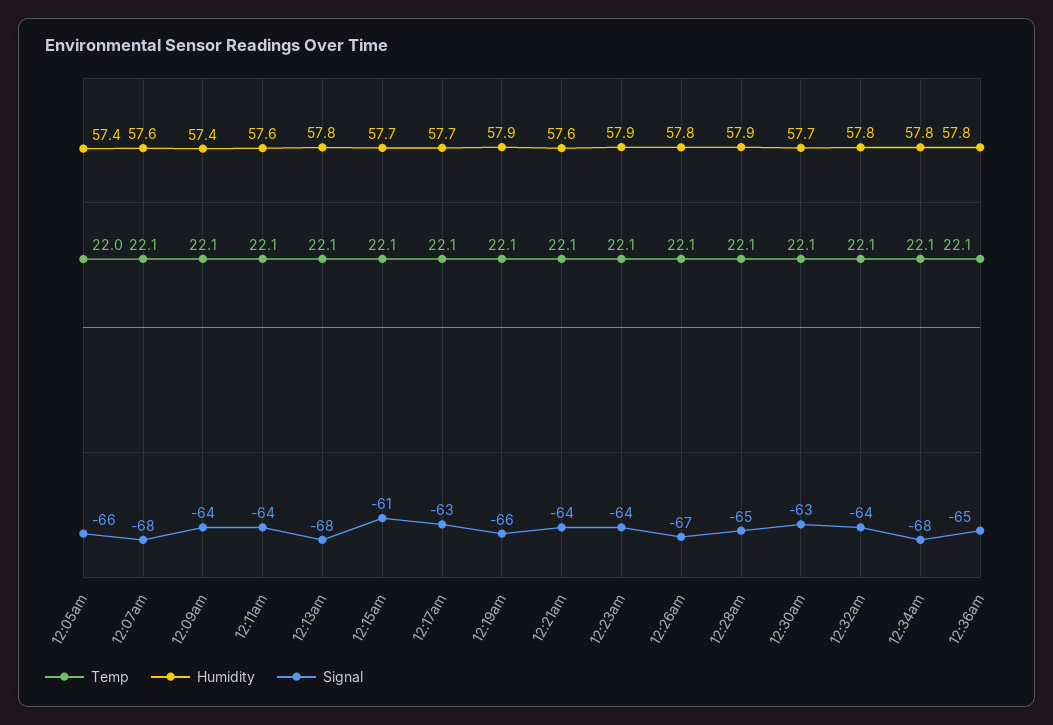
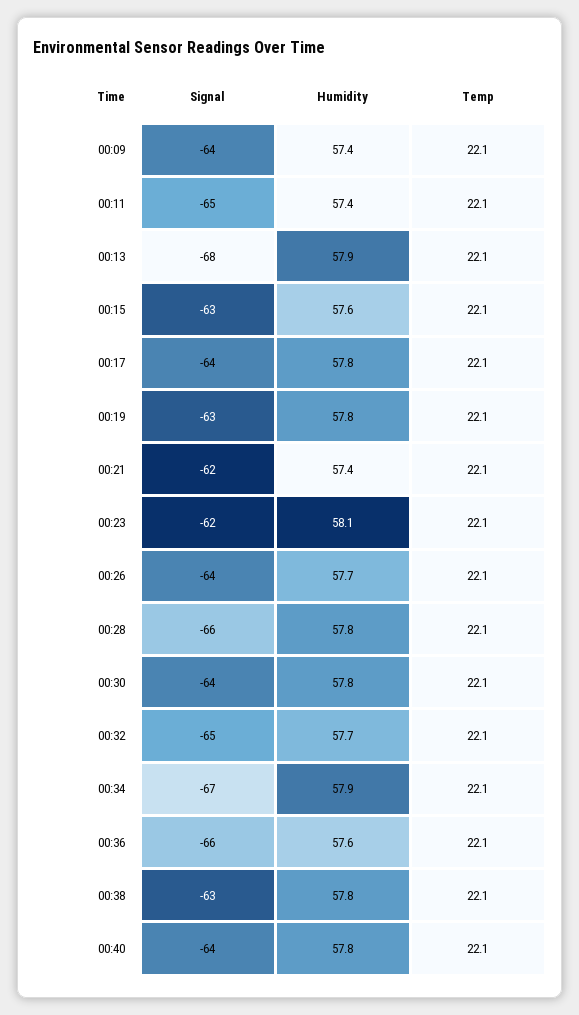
Temp, 12:05am: 22 -> none
Humidity, 12:05am: 57.4 -> none
Signal, 12:05am: -66 -> none
Temp, 12:07am: 22.1 -> none
Humidity, 12:07am: 57.6 -> none
Signal, 12:07am: -68 -> none
Humidity, 12:11am: 57.6 -> 57.4
Signal, 12:11am: -64 -> -65
Humidity, 12:13am: 57.8 -> 57.9
Humidity, 12:15am: 57.7 -> 57.6
Signal, 12:15am: -61 -> -63
Humidity, 12:17am: 57.7 -> 57.8
Signal, 12:17am: -63 -> -64
Humidity, 12:19am: 57.9 -> 57.8
Signal, 12:19am: -66 -> -63
Humidity, 12:21am: 57.6 -> 57.4
Signal, 12:21am: -64 -> -62
Humidity, 12:23am: 57.9 -> 58.1
Signal, 12:23am: -64 -> -62
Humidity, 12:26am: 57.8 -> 57.7
Signal, 12:26am: -67 -> -64
Humidity, 12:28am: 57.9 -> 57.8
Signal, 12:28am: -65 -> -66
Humidity, 12:30am: 57.7 -> 57.8
Signal, 12:30am: -63 -> -64
Humidity, 12:32am: 57.8 -> 57.7
Signal, 12:32am: -64 -> -65
Humidity, 12:34am: 57.8 -> 57.9
Signal, 12:34am: -68 -> -67
Humidity, 12:36am: 57.8 -> 57.6
Signal, 12:36am: -65 -> -66
Signal, 00:38: none -> -63
Humidity, 00:38: none -> 57.8
Temp, 00:38: none -> 22.1
Signal, 00:40: none -> -64
Humidity, 00:40: none -> 57.8
Temp, 00:40: none -> 22.1

